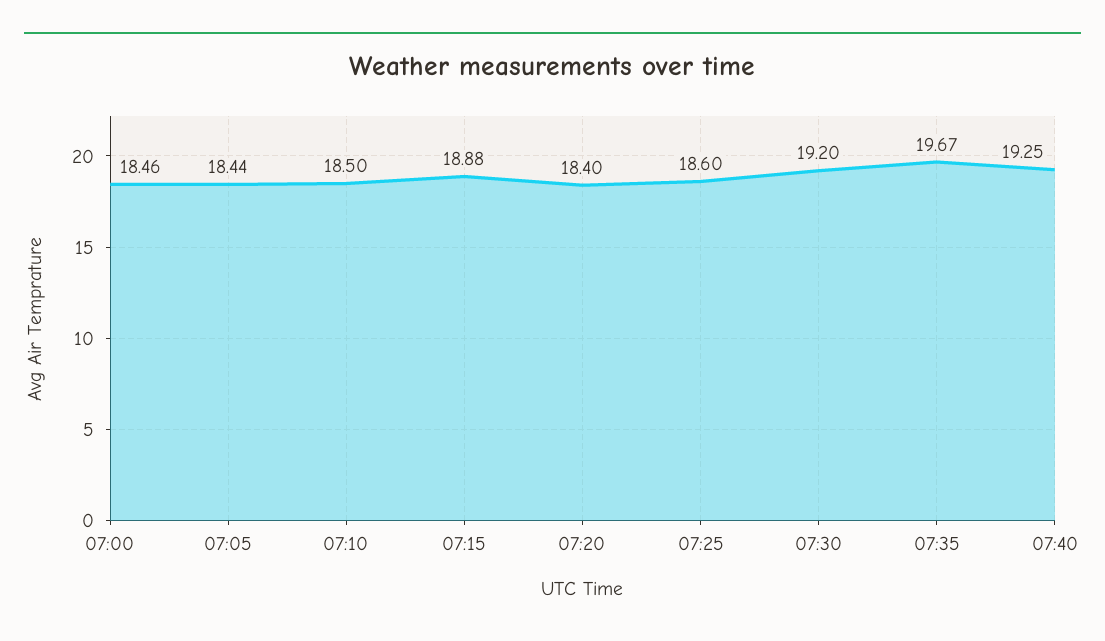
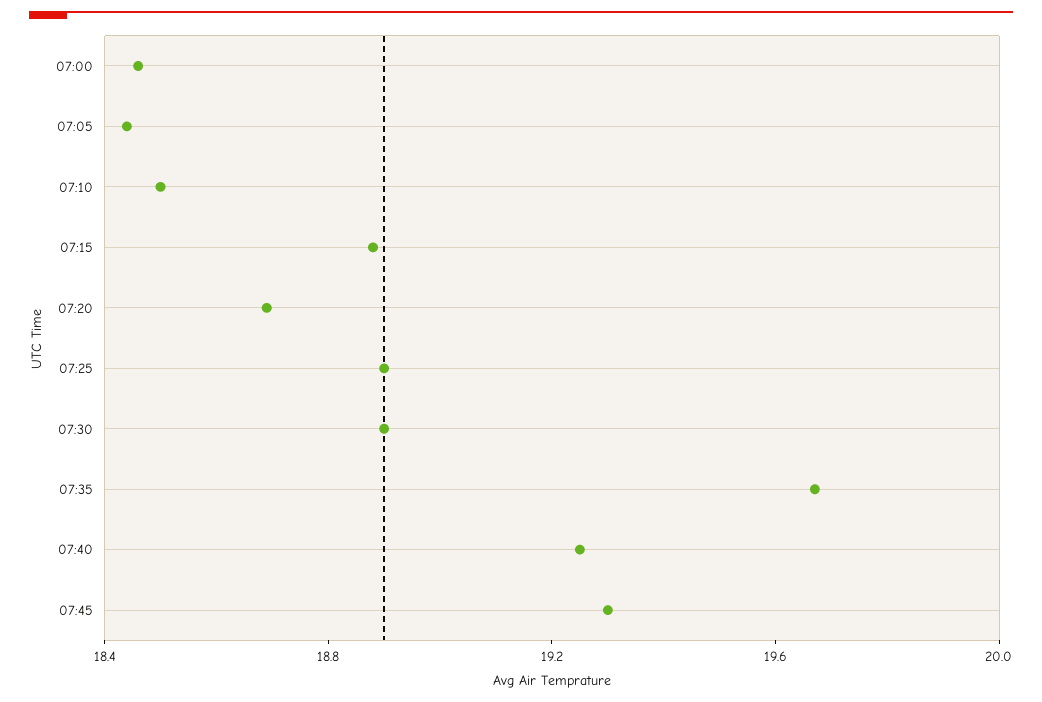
07:20: 18.4 -> 18.7
07:25: 18.6 -> 18.9
07:30: 19.2 -> 18.9
07:45: none -> 19.3

